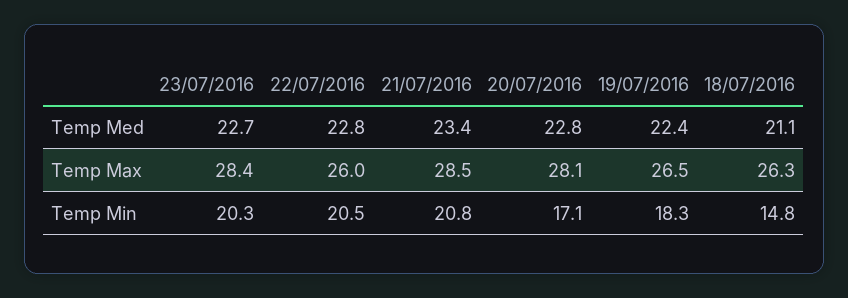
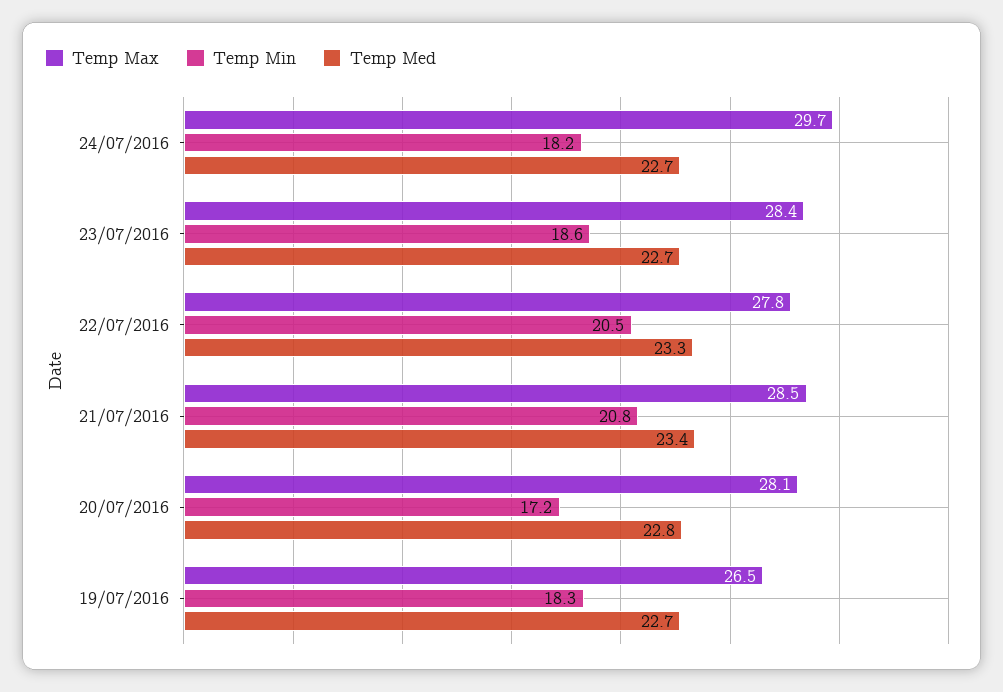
Temp Med, 22/07/2016: 22.8 -> 23.3
Temp Med, 19/07/2016: 22.4 -> 22.7
Temp Med, 18/07/2016: 21.1 -> none
Temp Max, 22/07/2016: 26 -> 27.8
Temp Max, 18/07/2016: 26.3 -> none
Temp Min, 23/07/2016: 20.3 -> 18.6
Temp Min, 20/07/2016: 17.1 -> 17.2
Temp Min, 18/07/2016: 14.8 -> none
Temp Max, 24/07/2016: none -> 29.7
Temp Min, 24/07/2016: none -> 18.2
Temp Med, 24/07/2016: none -> 22.7

